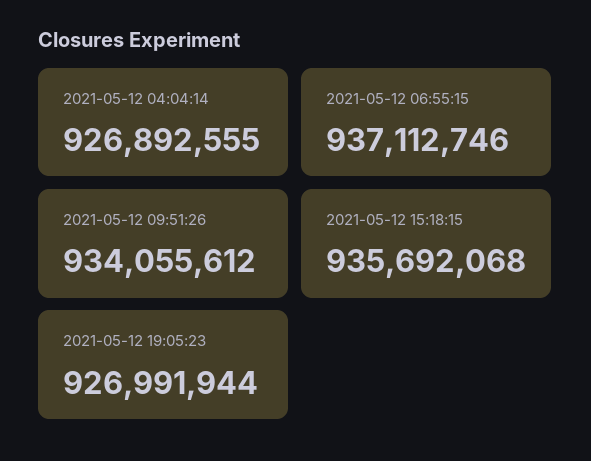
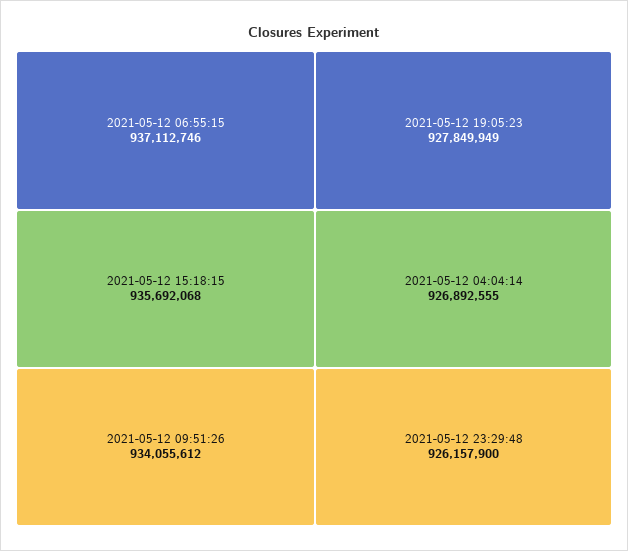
2021-05-12 19:05:23: 926991944 -> 927849949
2021-05-12 23:29:48: none -> 926157900

